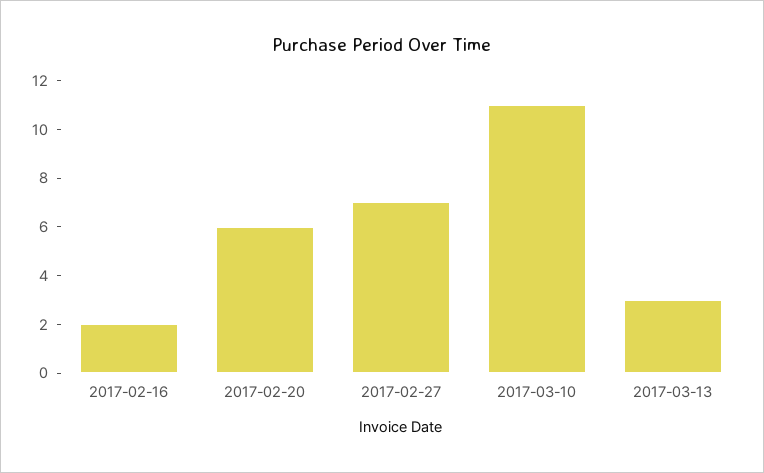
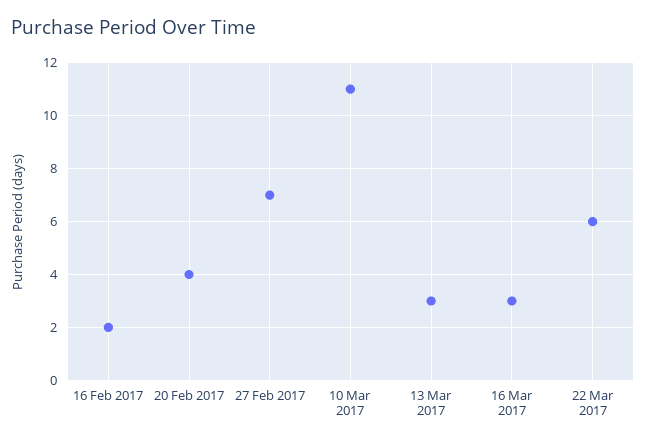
2017-02-20: 6 -> 4
16 Mar 2017: none -> 3
22 Mar 2017: none -> 6

